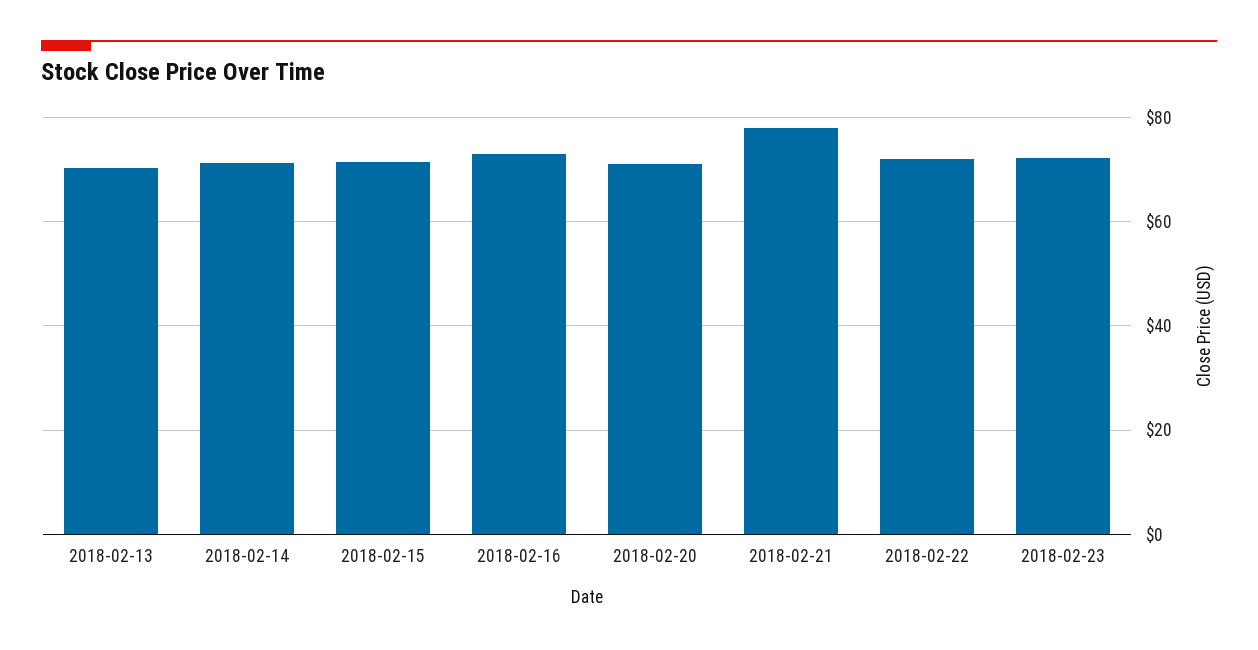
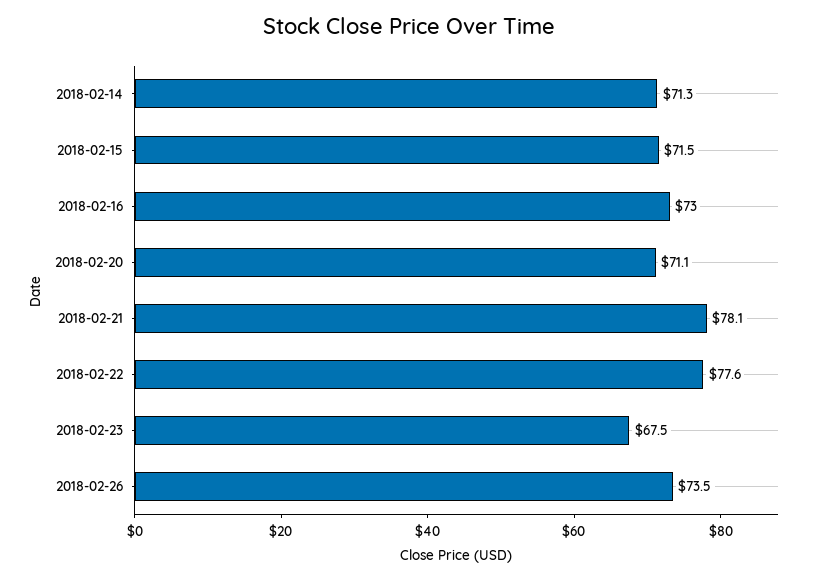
2018-02-13: 70 -> none
2018-02-22: 72 -> 77.6
2018-02-23: 72 -> 67.5
2018-02-26: none -> 73.5

